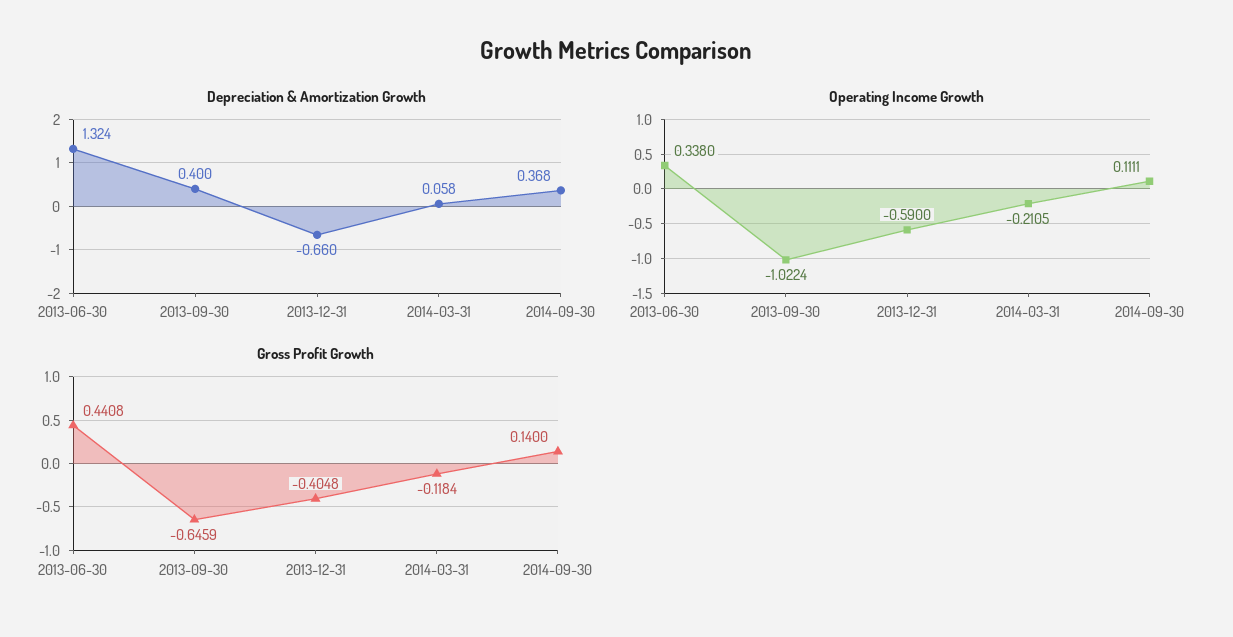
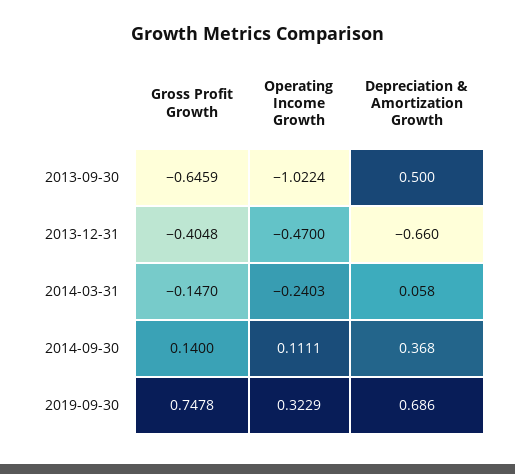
Depreciation & Amortization Growth, 2013-06-30: 1.324 -> none
Depreciation & Amortization Growth, 2013-09-30: 0.4 -> 0.5
Operating Income Growth, 2013-06-30: 0.338 -> none
Operating Income Growth, 2013-12-31: -0.59 -> -0.47
Operating Income Growth, 2014-03-31: -0.2105 -> -0.2403
Gross Profit Growth, 2013-06-30: 0.4408 -> none
Gross Profit Growth, 2014-03-31: -0.1184 -> -0.147
Gross Profit Growth, 2019-09-30: none -> 0.7478
Operating Income Growth, 2019-09-30: none -> 0.3229
Depreciation & Amortization Growth, 2019-09-30: none -> 0.686

